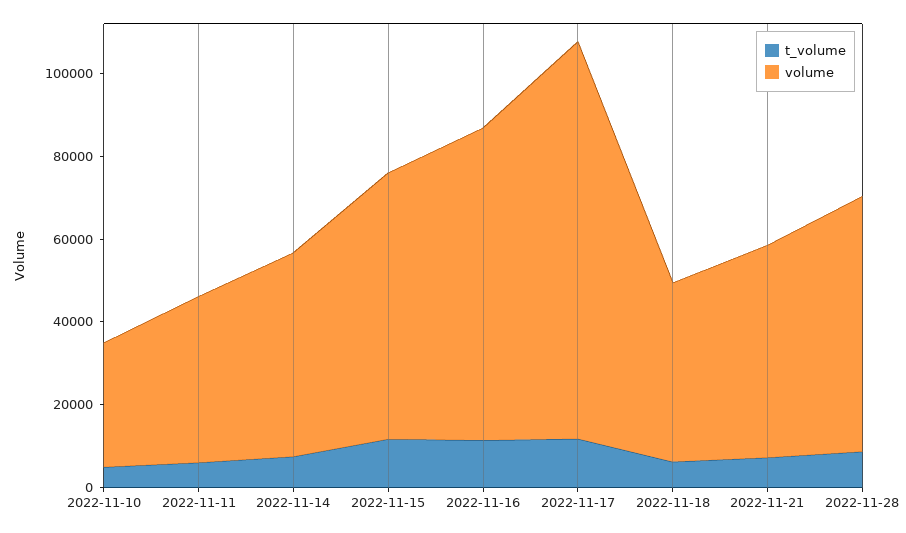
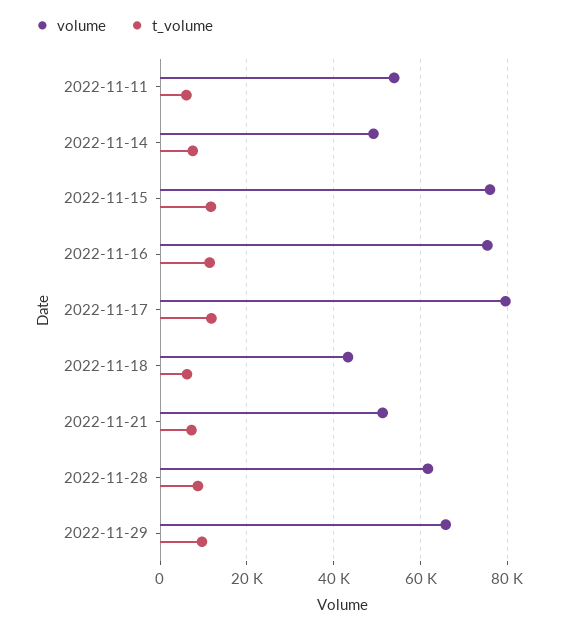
t_volume, 2022-11-10: 5000 -> none
volume, 2022-11-10: 30000 -> none
volume, 2022-11-11: 40000 -> 54000
volume, 2022-11-15: 65000 -> 76000
volume, 2022-11-17: 95000 -> 80000
volume, 2022-11-29: none -> 66000
t_volume, 2022-11-29: none -> 10000

